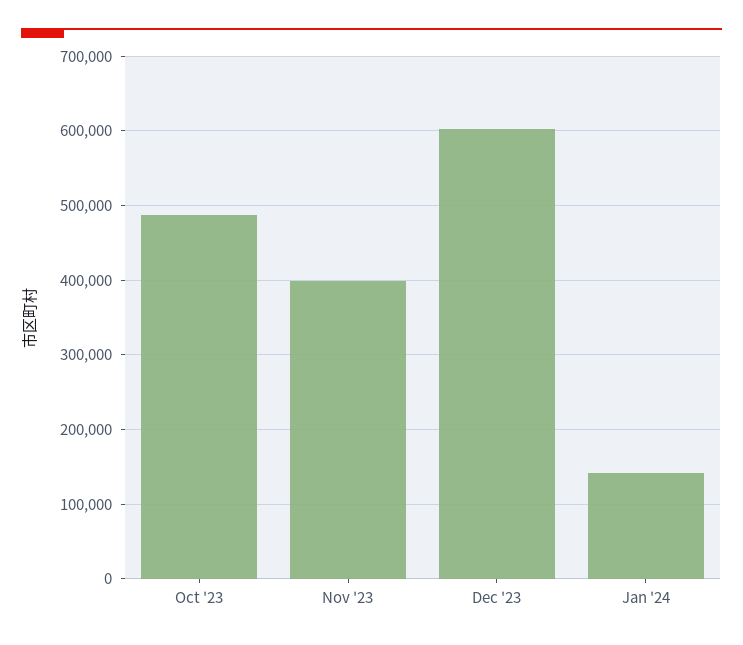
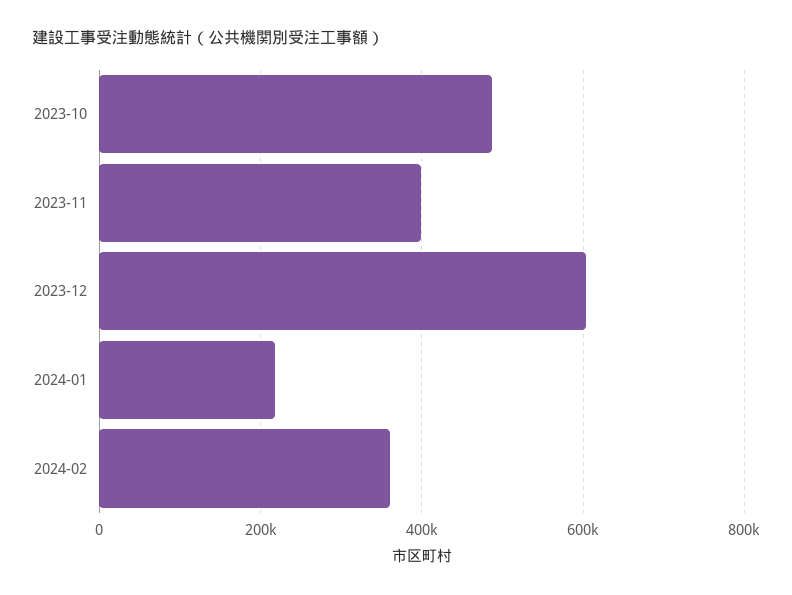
Jan '24: 140000 -> 220000
2024-02: none -> 360000

